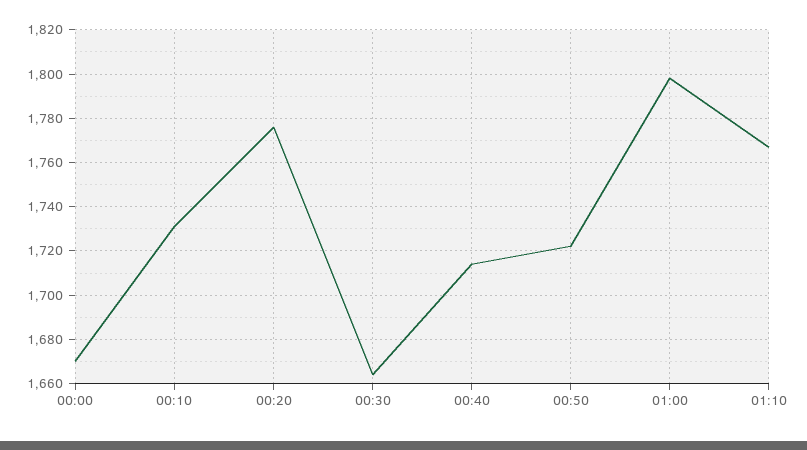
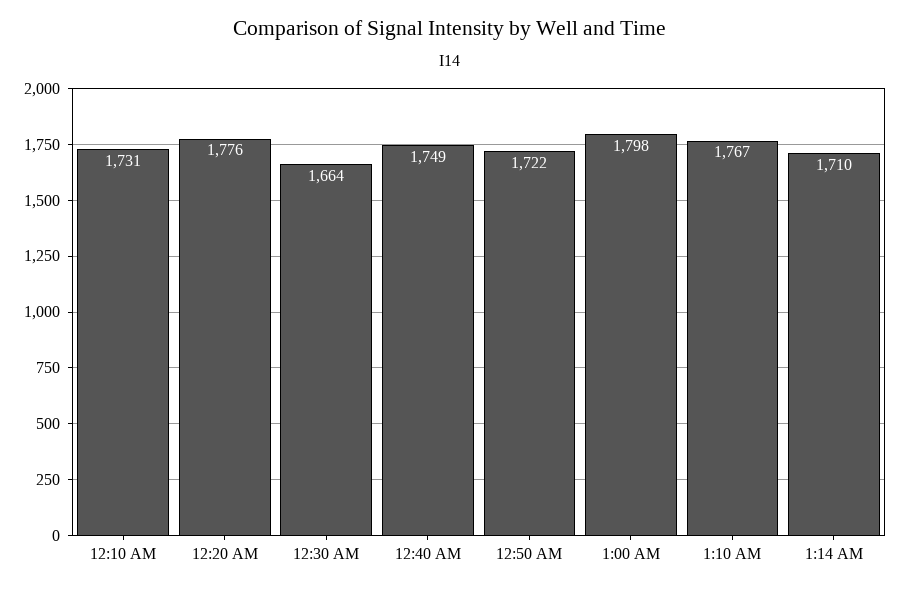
00:00: 1670 -> none
00:40: 1715 -> 1749
1:14 AM: none -> 1710

